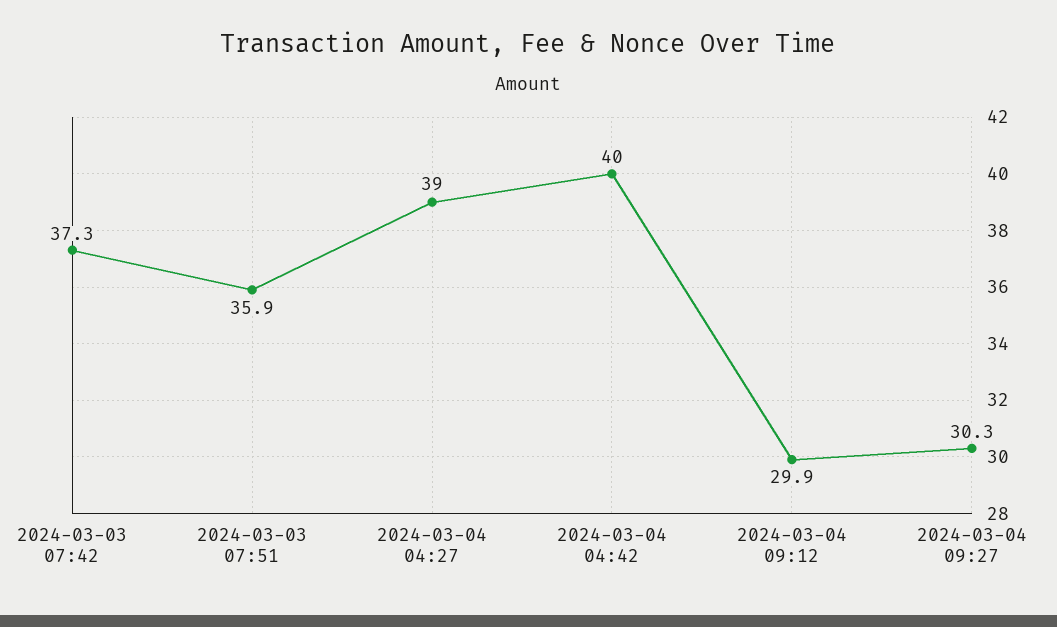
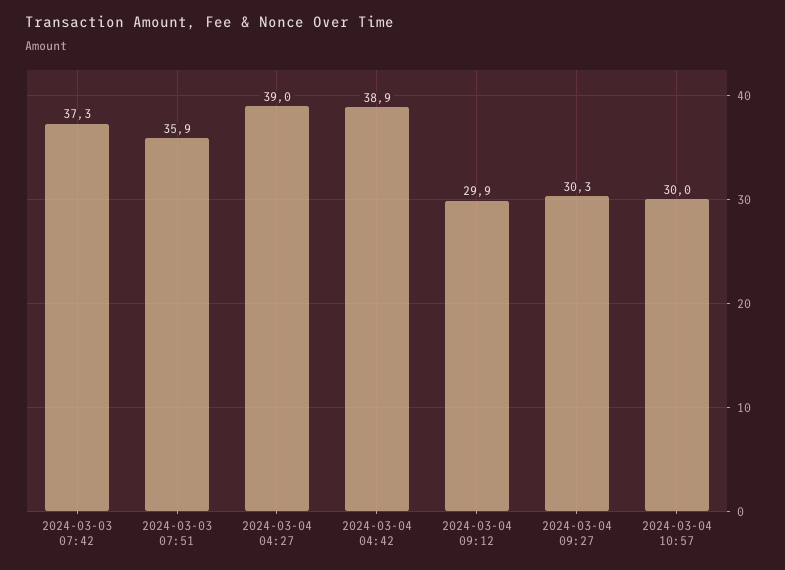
2024-03-04 04:42: 40 -> 38.9
2024-03-04 10:57: none -> 30

